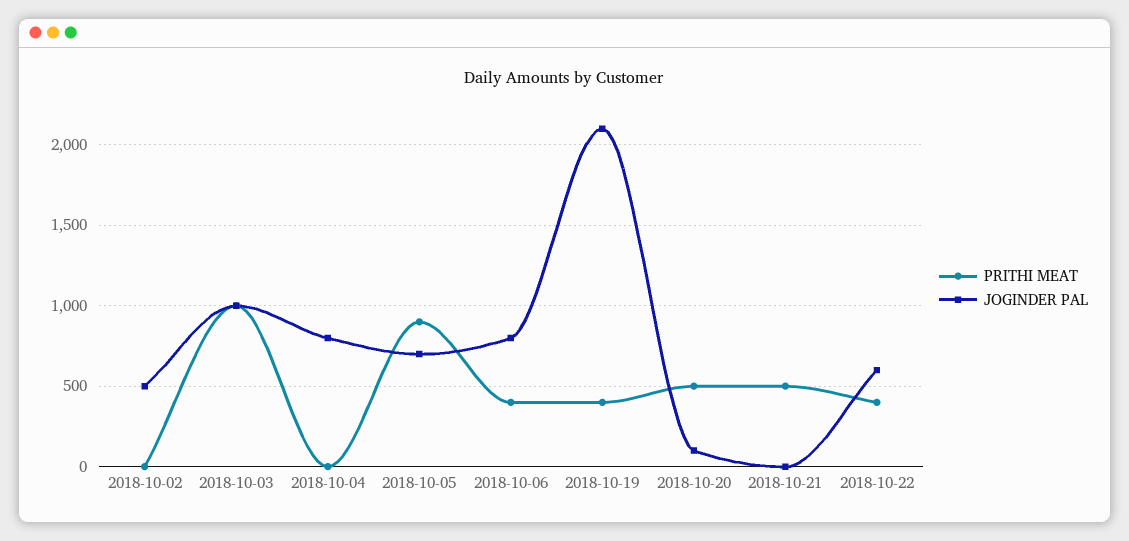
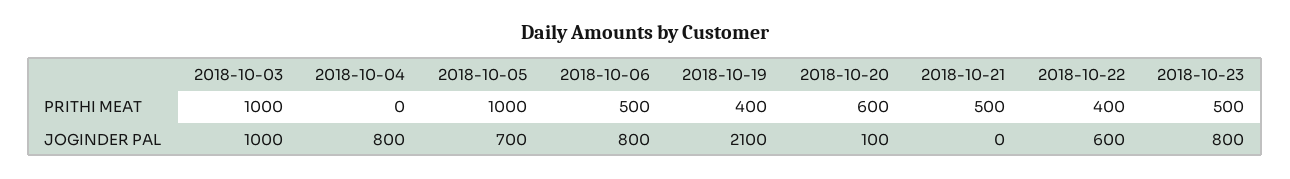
PRITHI MEAT, 2018-10-02: 0 -> none
JOGINDER PAL, 2018-10-02: 500 -> none
PRITHI MEAT, 2018-10-05: 900 -> 1000
PRITHI MEAT, 2018-10-06: 400 -> 500
PRITHI MEAT, 2018-10-20: 500 -> 600
PRITHI MEAT, 2018-10-23: none -> 500
JOGINDER PAL, 2018-10-23: none -> 800

